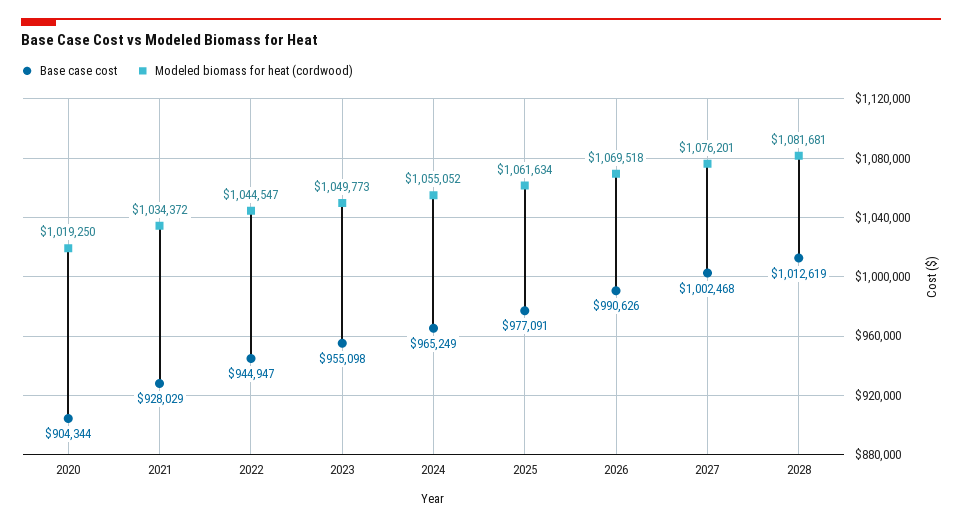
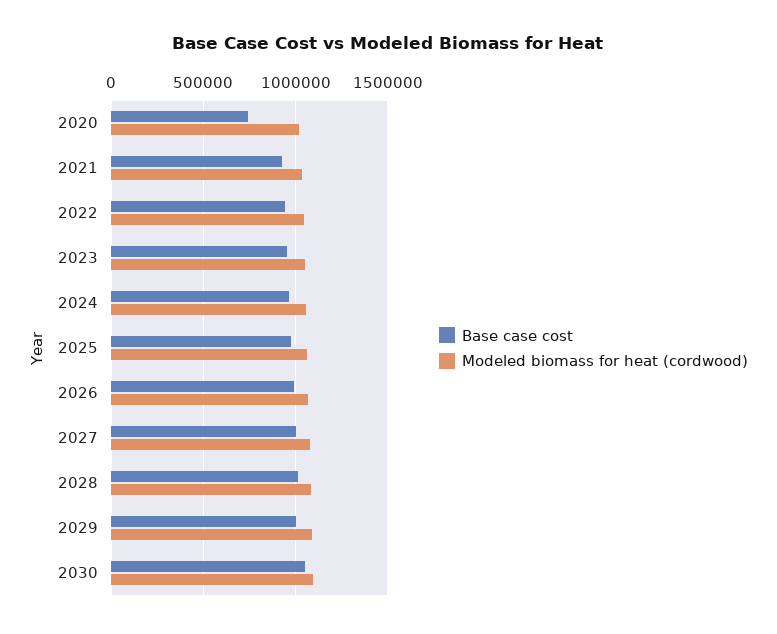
Base case cost, 2020: 904344 -> 750000
Base case cost, 2029: none -> 1000000
Modeled biomass for heat (cordwood), 2029: none -> 1100000
Base case cost, 2030: none -> 1050000
Modeled biomass for heat (cordwood), 2030: none -> 1100000

